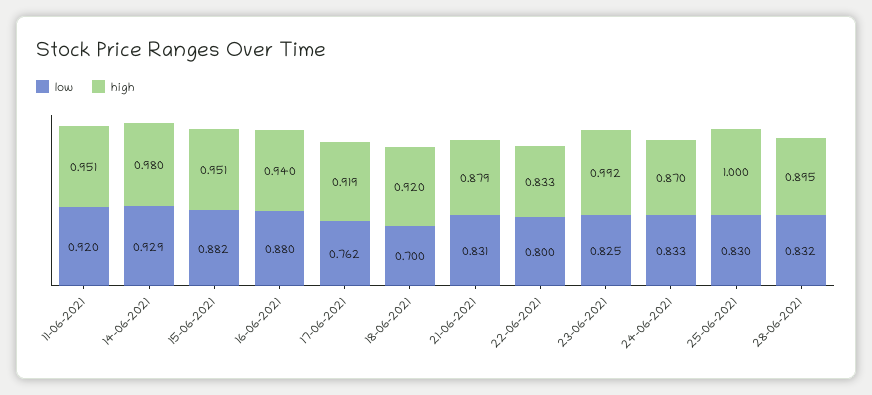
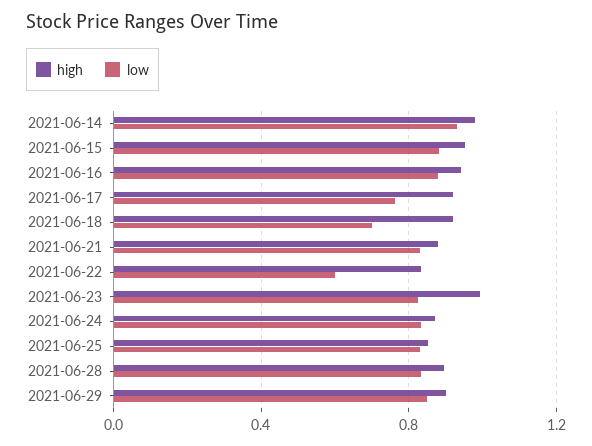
low, 11-06-2021: 0.92 -> none
high, 11-06-2021: 0.951 -> none
low, 22-06-2021: 0.8 -> 0.6
high, 25-06-2021: 1 -> 0.85
high, 2021-06-29: none -> 0.9
low, 2021-06-29: none -> 0.85

